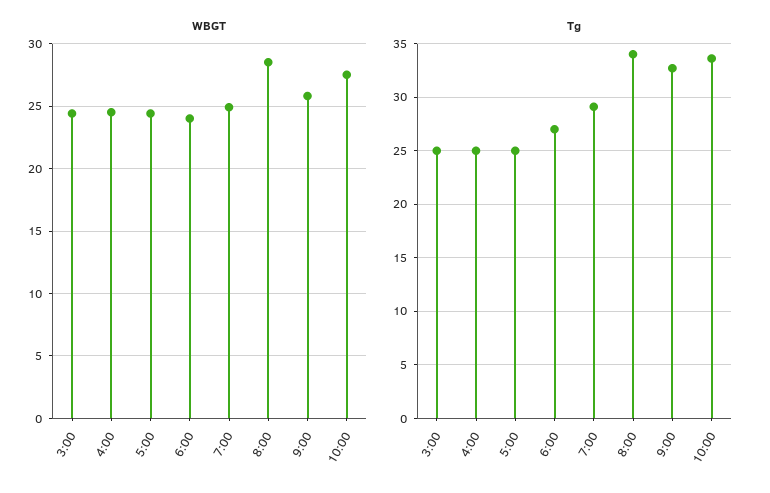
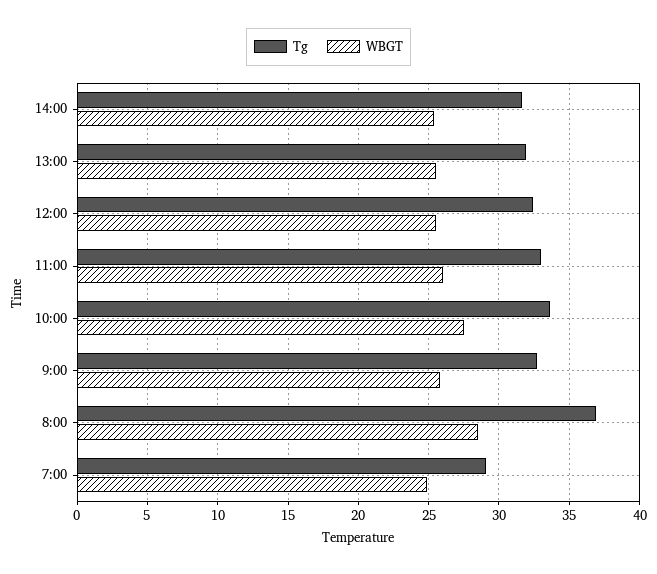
WBGT, 3:00: 24.5 -> none
WBGT, 4:00: 24.5 -> none
WBGT, 5:00: 24.5 -> none
WBGT, 6:00: 24 -> none
Tg, 3:00: 25 -> none
Tg, 4:00: 25 -> none
Tg, 5:00: 25 -> none
Tg, 6:00: 27 -> none
Tg, 8:00: 34 -> 37
Tg, 14:00: none -> 31.5
WBGT, 14:00: none -> 25.5
Tg, 13:00: none -> 32
WBGT, 13:00: none -> 25.5
Tg, 12:00: none -> 32.5
WBGT, 12:00: none -> 25.5
Tg, 11:00: none -> 33
WBGT, 11:00: none -> 26

